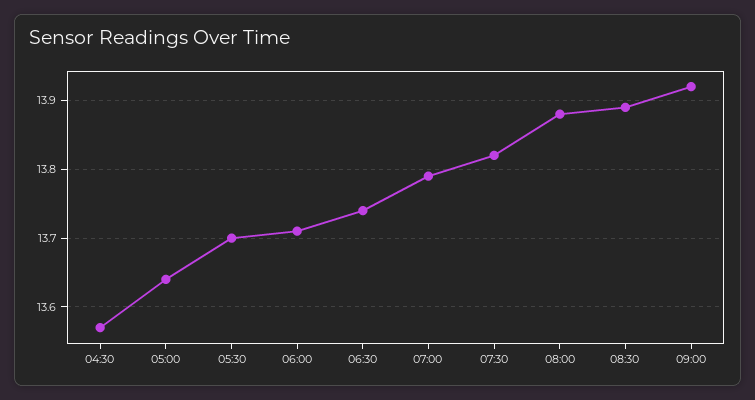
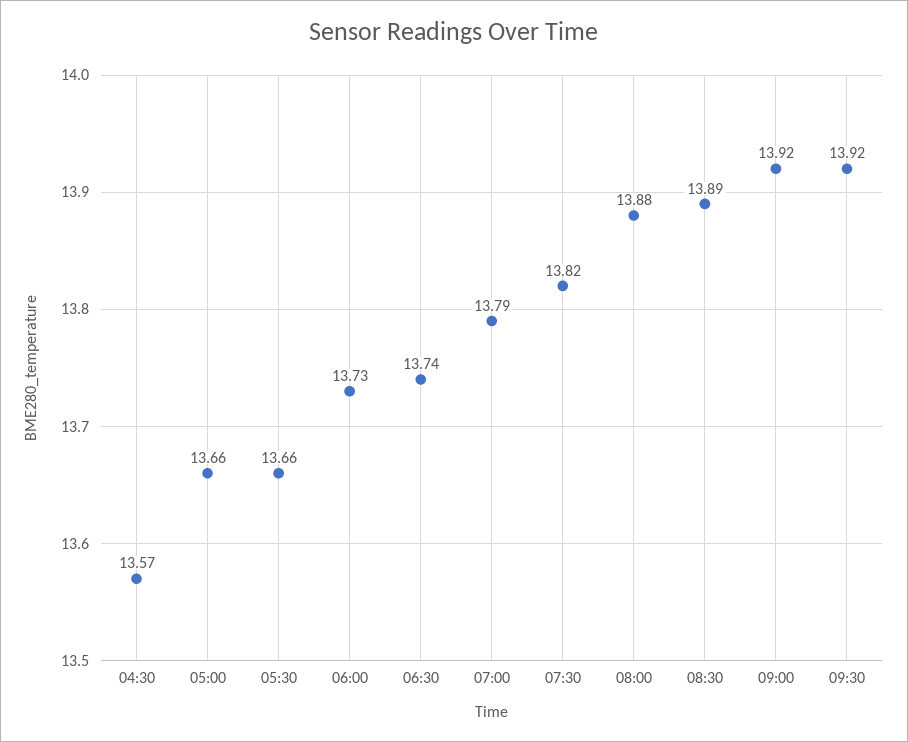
05:00: 13.64 -> 13.66
05:30: 13.7 -> 13.66
06:00: 13.71 -> 13.73
09:30: none -> 13.92

